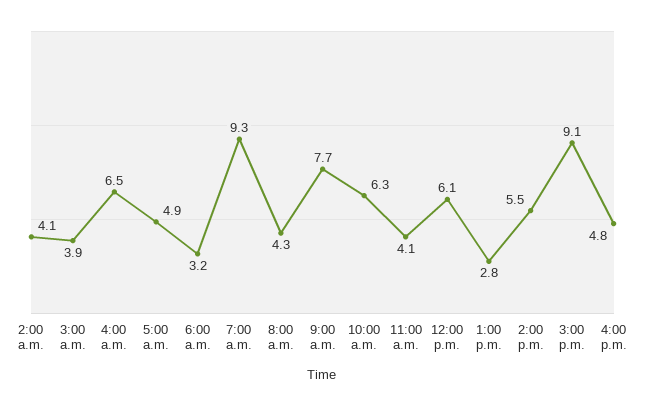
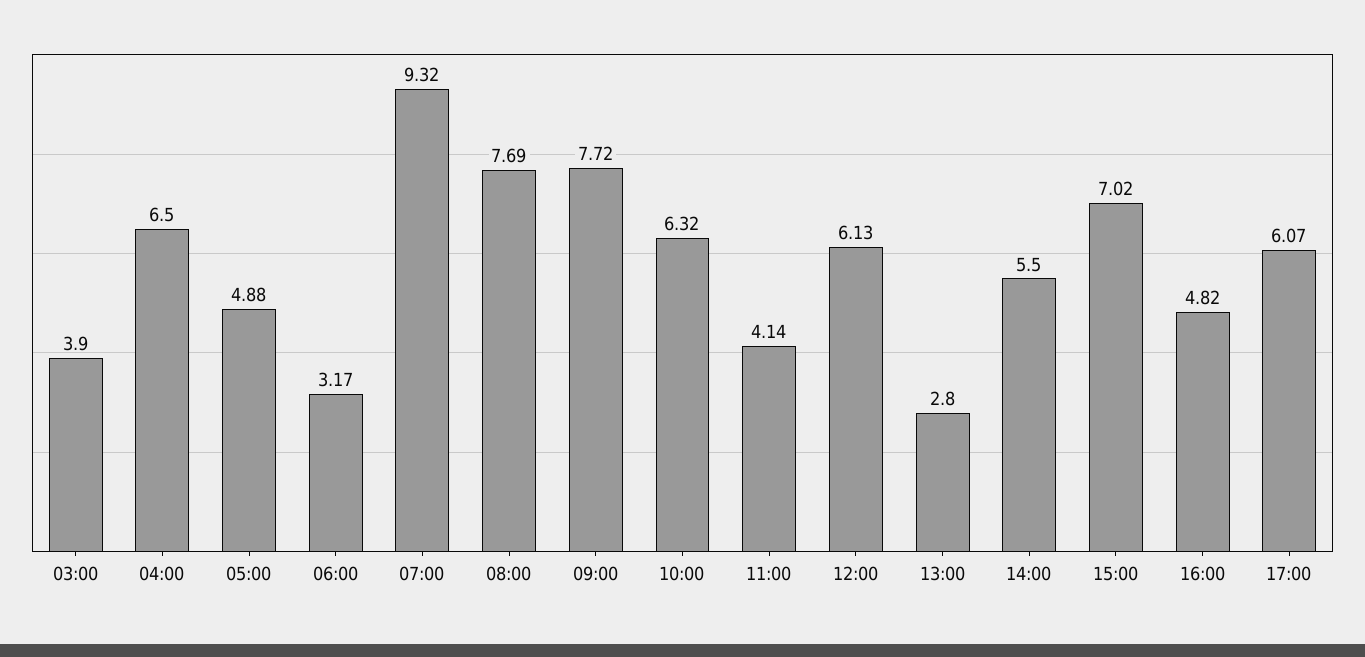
2:00 a.m.: 4.1 -> none
8:00 a.m.: 4.3 -> 7.69
3:00 p.m.: 9.1 -> 7.02
17:00: none -> 6.07

